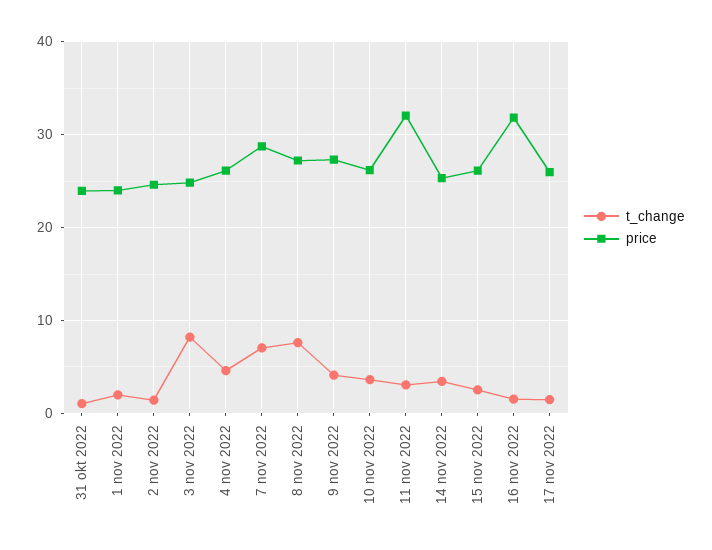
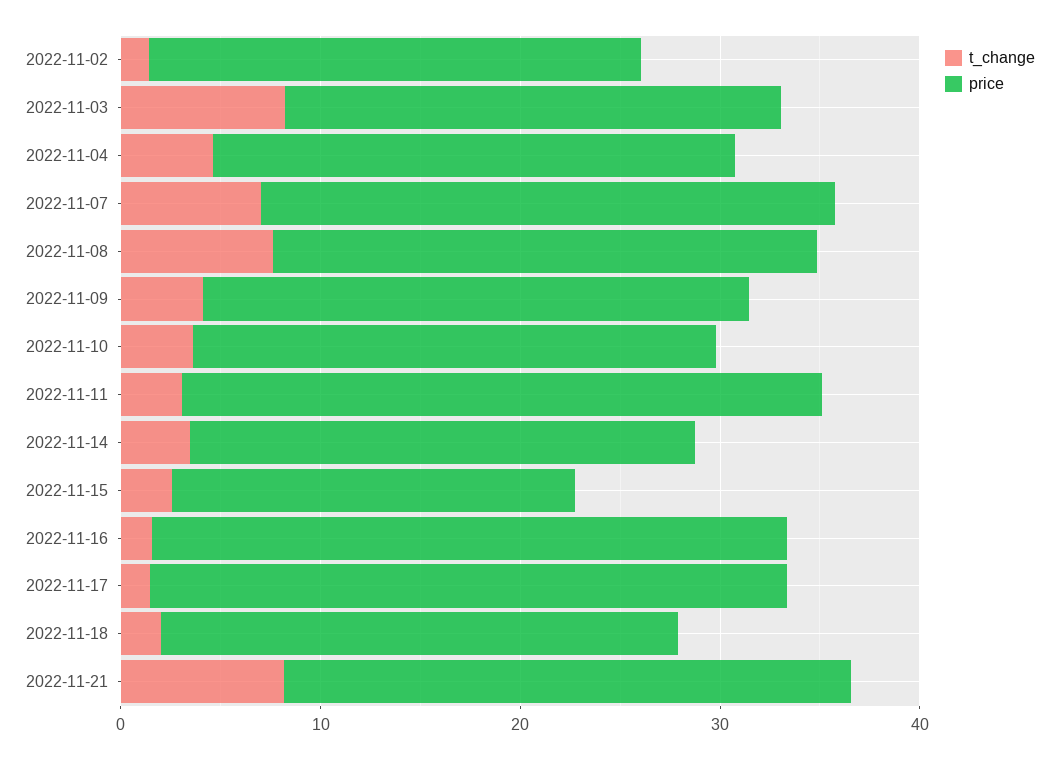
t_change, 31 okt 2022: 1 -> none
price, 31 okt 2022: 24 -> none
t_change, 1 nov 2022: 2 -> none
price, 1 nov 2022: 24 -> none
price, 15 nov 2022: 26 -> 20
price, 17 nov 2022: 26 -> 32
t_change, 2022-11-18: none -> 2
price, 2022-11-18: none -> 26
t_change, 2022-11-21: none -> 8
price, 2022-11-21: none -> 28

